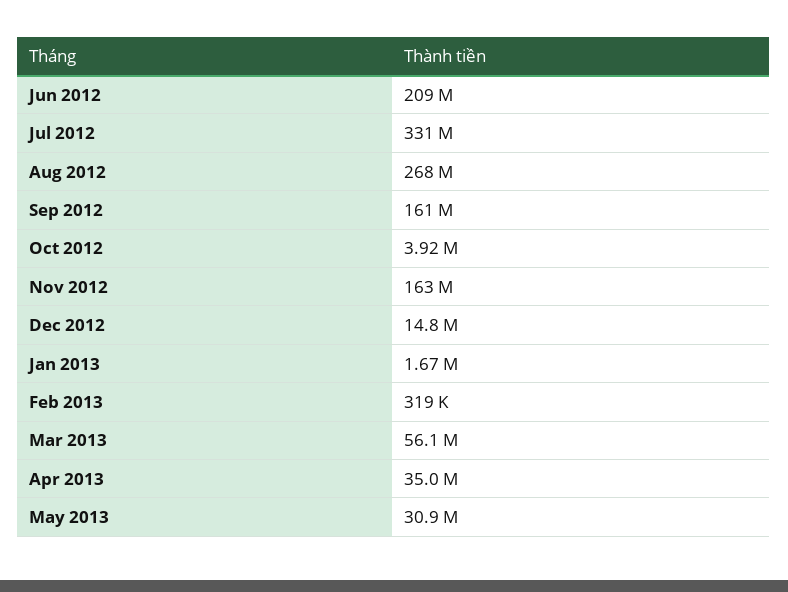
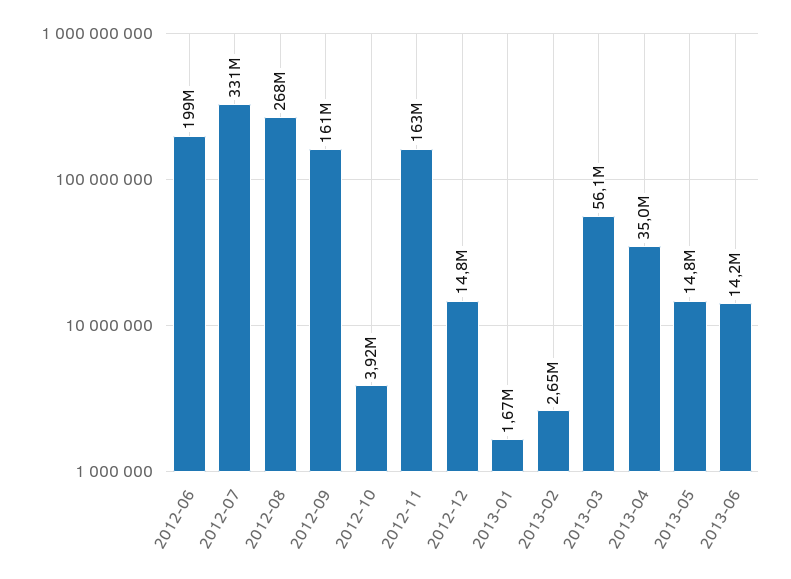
Jun 2012: 209000000 -> 199000000
Feb 2013: 319000 -> 2650000
May 2013: 30900000 -> 14800000
2013-06: none -> 14200000

